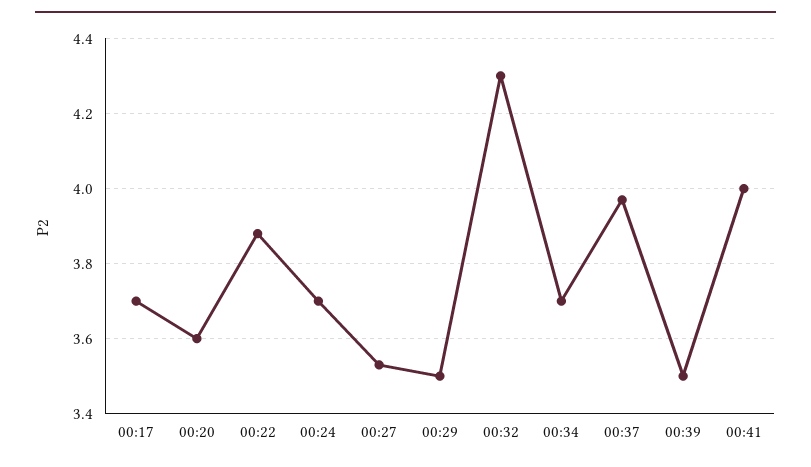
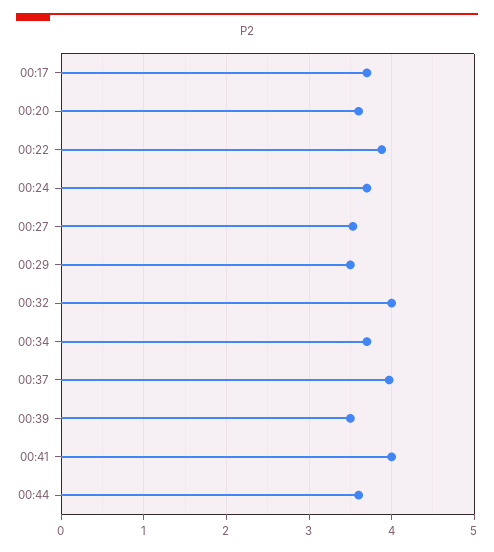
00:32: 4.3 -> 4
00:44: none -> 3.6

